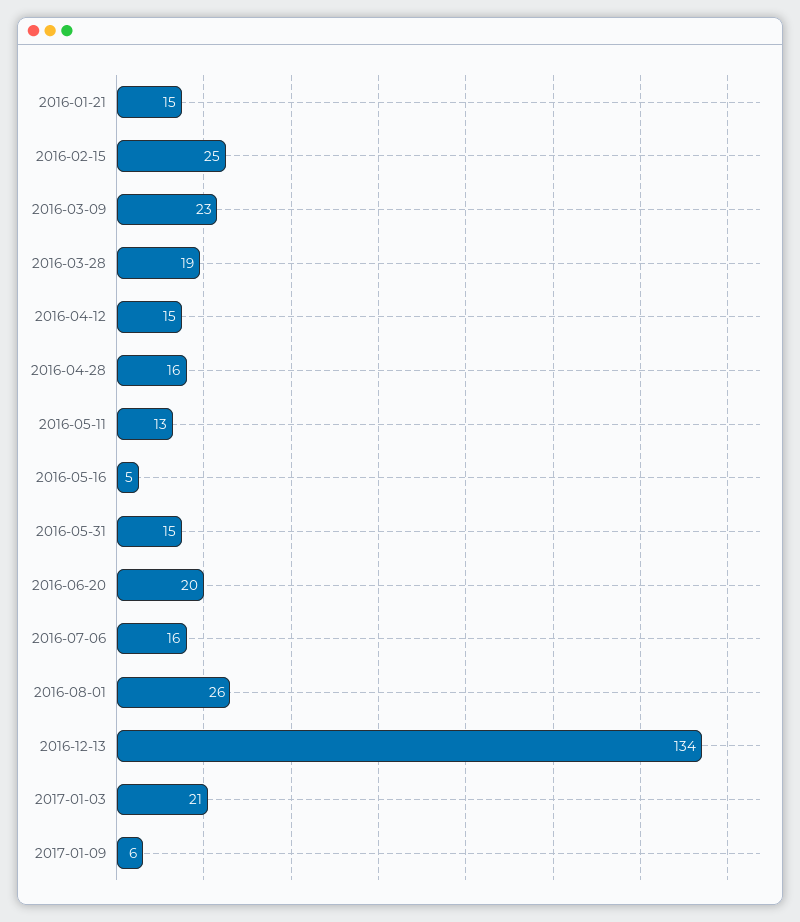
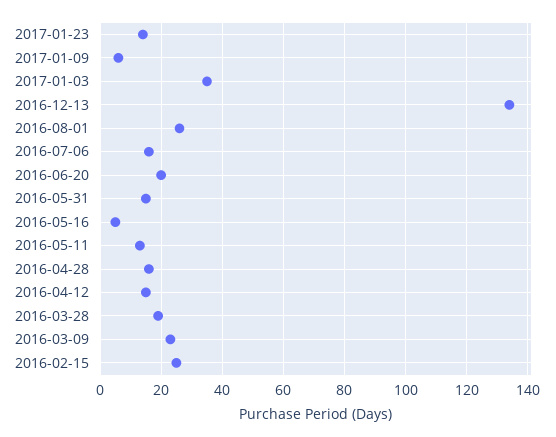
2016-01-21: 15 -> none
2017-01-03: 21 -> 35
2017-01-23: none -> 15

